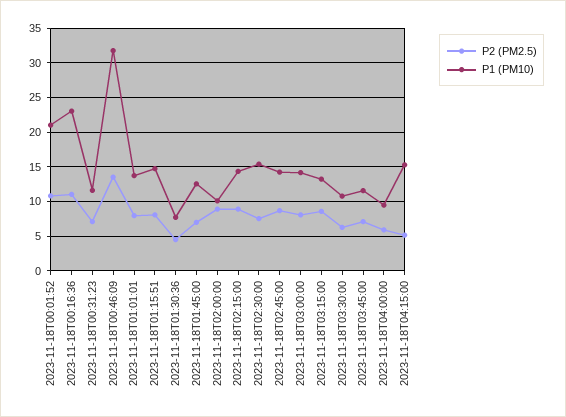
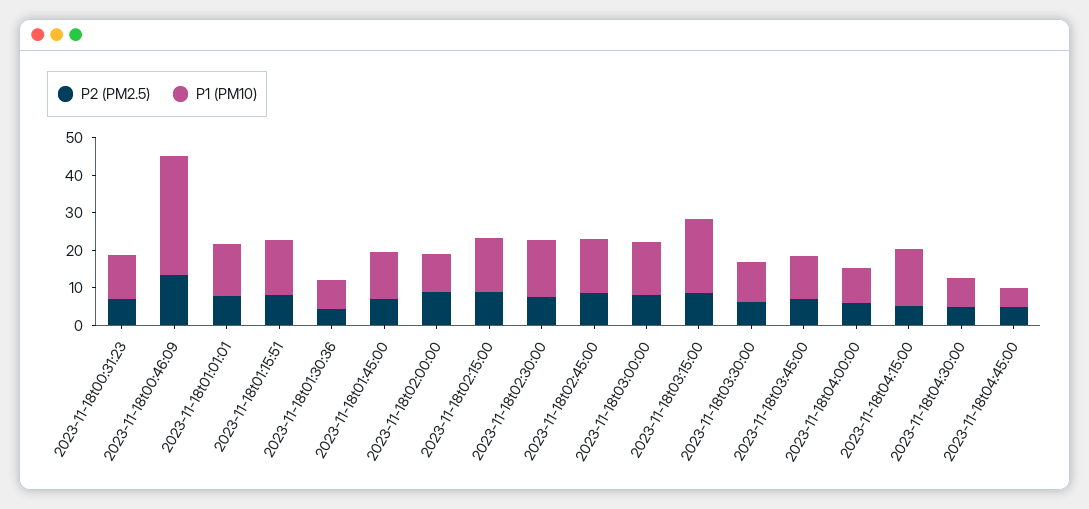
P2 (PM2.5), 2023-11-18T00:01:52: 11 -> none
P1 (PM10), 2023-11-18T00:01:52: 21 -> none
P2 (PM2.5), 2023-11-18T00:16:36: 11 -> none
P1 (PM10), 2023-11-18T00:16:36: 23 -> none
P1 (PM10), 2023-11-18T03:15:00: 13 -> 20
P2 (PM2.5), 2023-11-18t04:30:00: none -> 5
P1 (PM10), 2023-11-18t04:30:00: none -> 7.5
P2 (PM2.5), 2023-11-18t04:45:00: none -> 5
P1 (PM10), 2023-11-18t04:45:00: none -> 5

